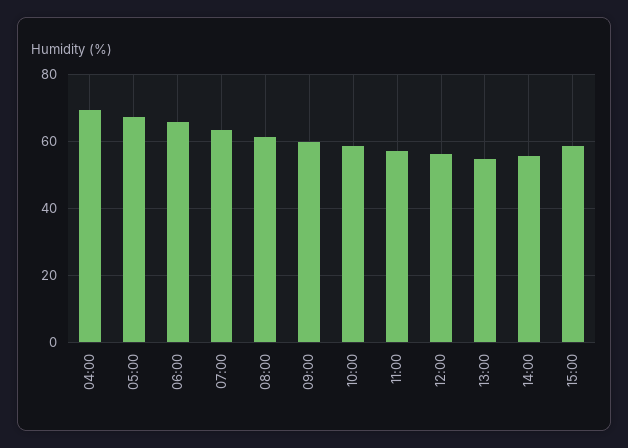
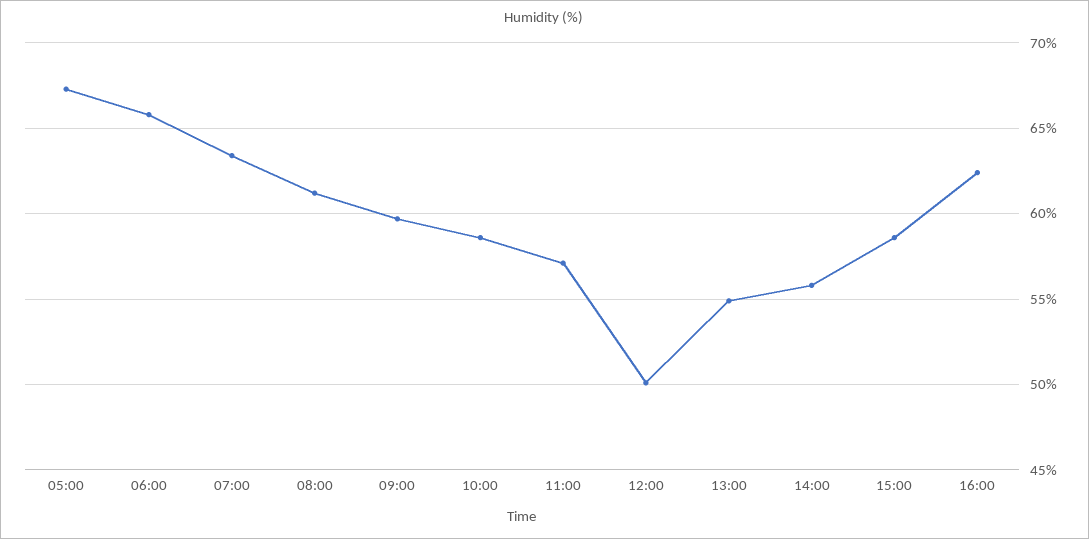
04:00: 70 -> none
12:00: 56 -> 50
16:00: none -> 62.5

